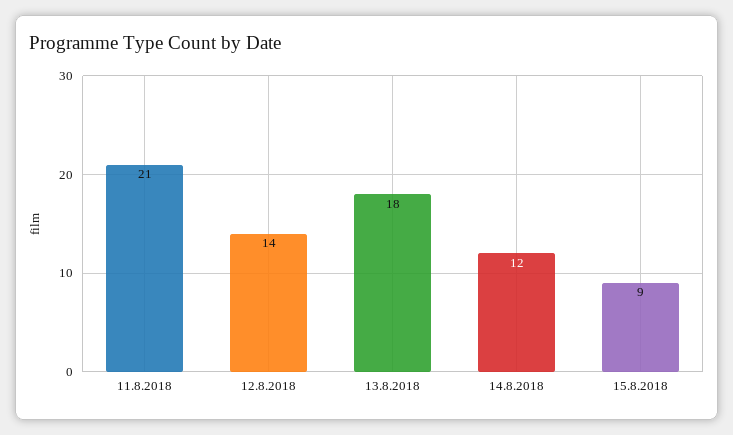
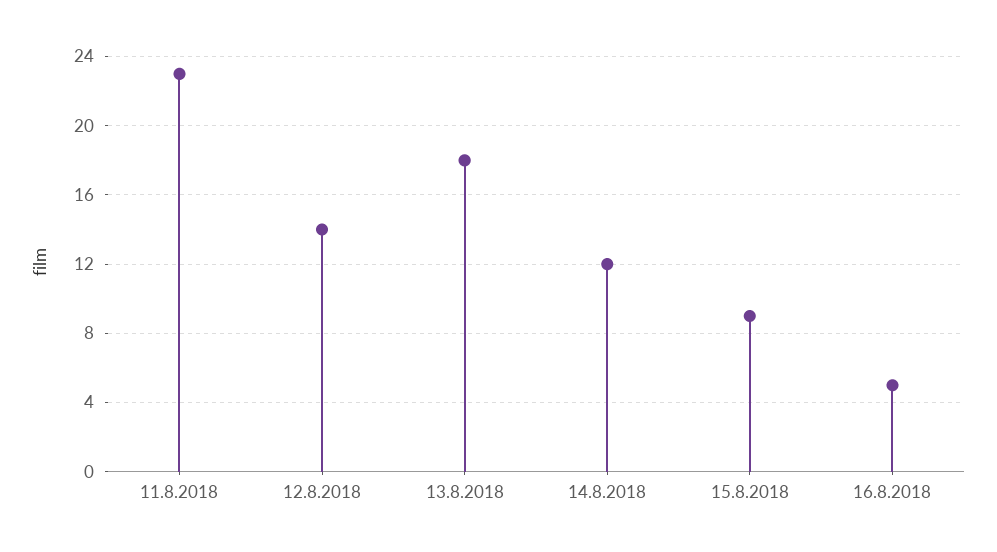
11.8.2018: 21 -> 23
16.8.2018: none -> 5

